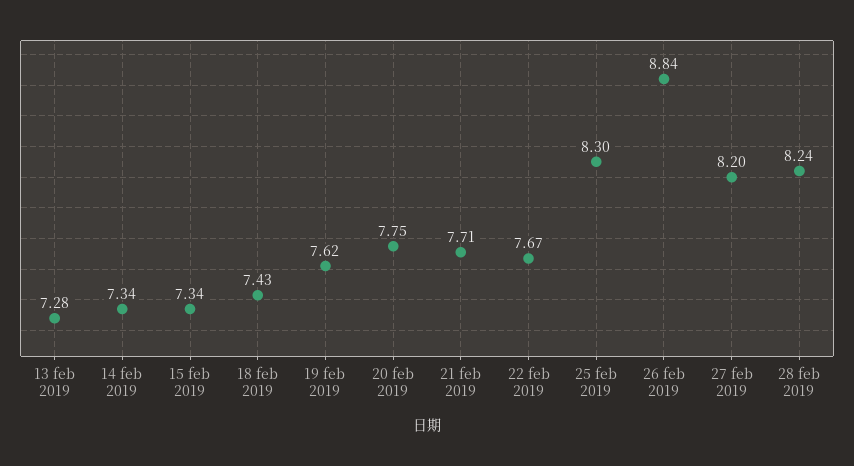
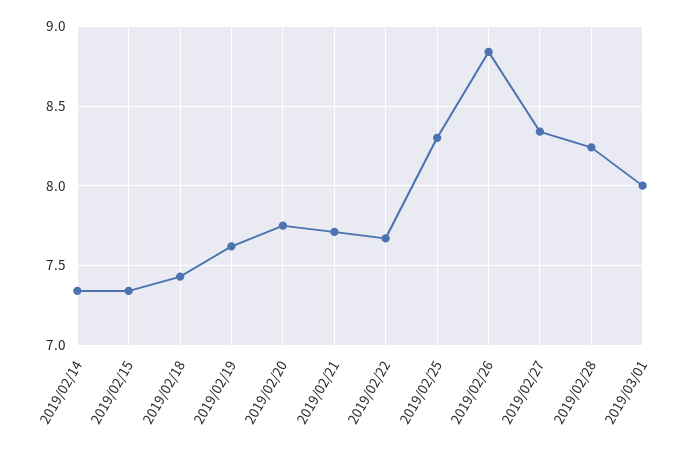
13 feb 2019: 7.28 -> none
27 feb 2019: 8.2 -> 8.35
2019/03/01: none -> 8

